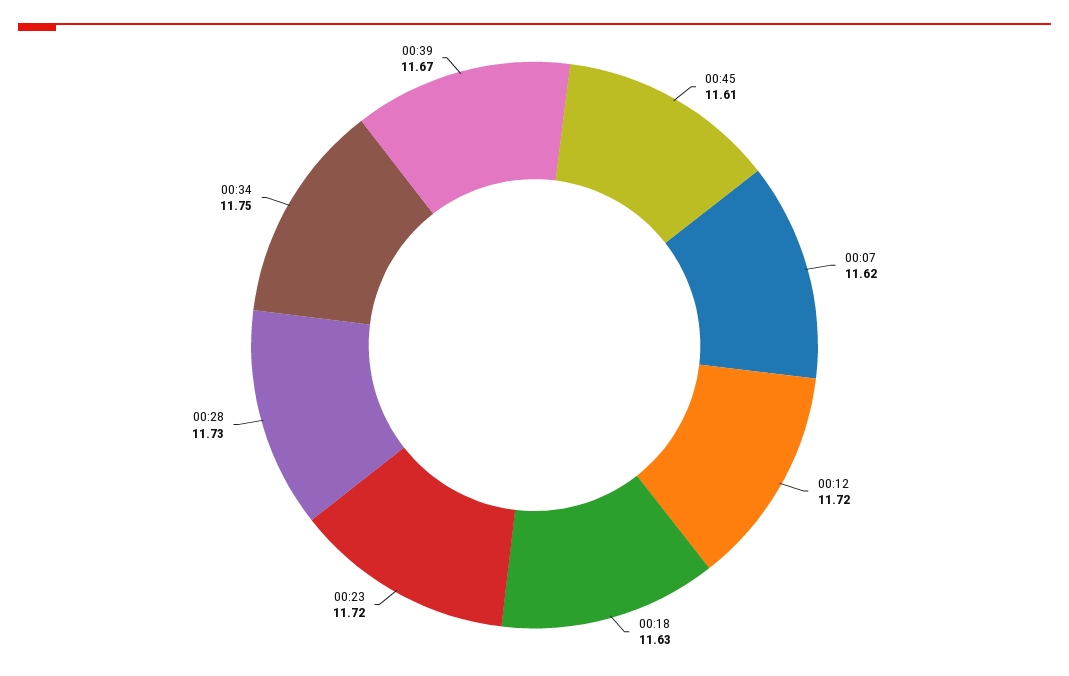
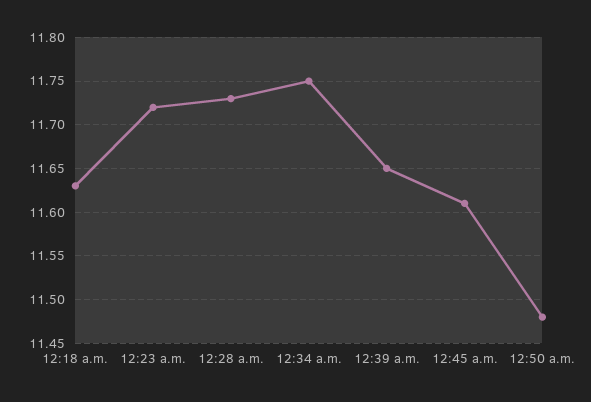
00:07: 11.62 -> none
00:12: 11.72 -> none
00:39: 11.67 -> 11.65
12:50 a.m.: none -> 11.48

